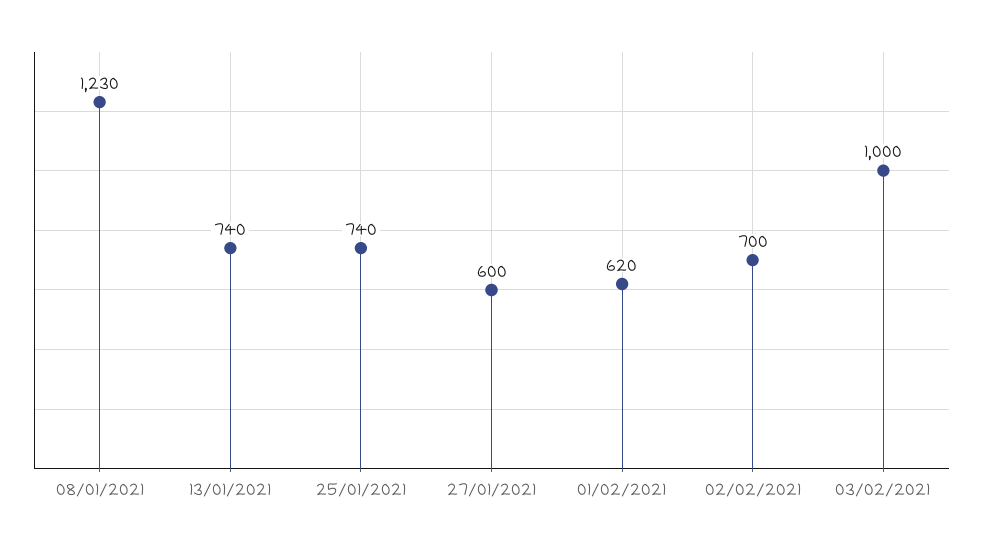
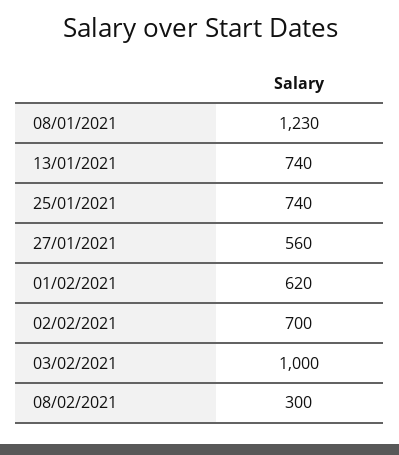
27/01/2021: 600 -> 560
08/02/2021: none -> 300

